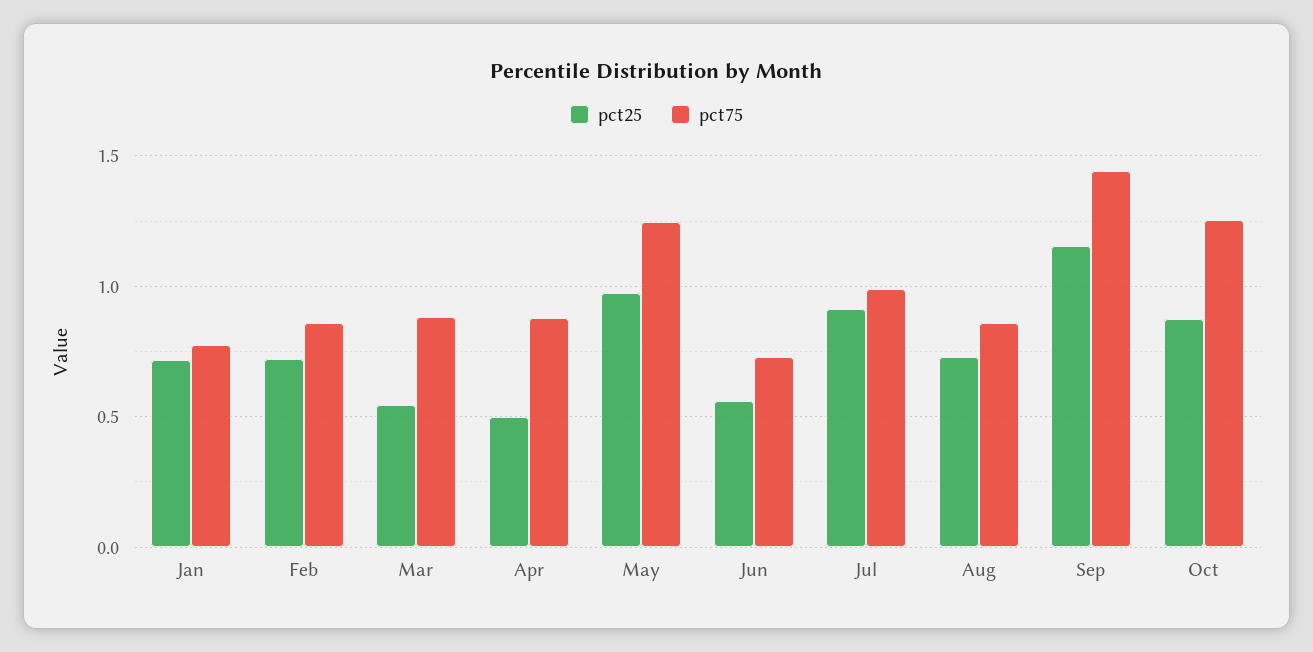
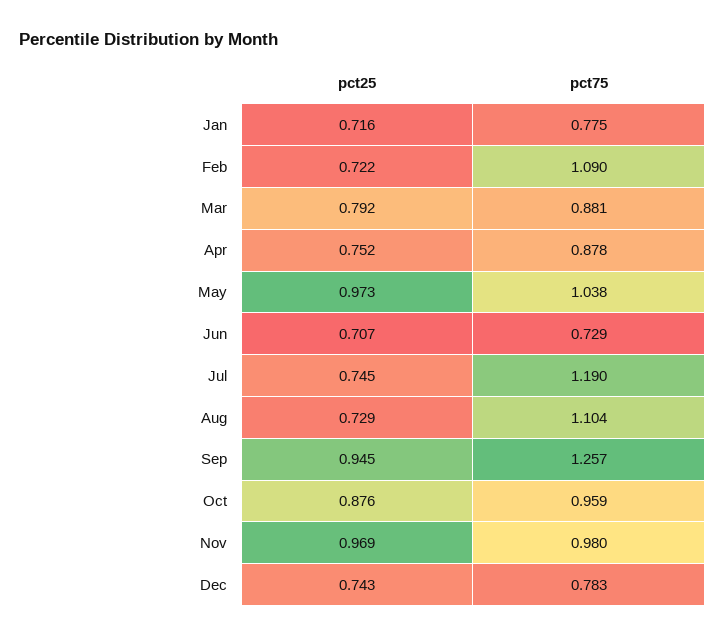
pct75, Feb: 0.85 -> 1.09
pct25, Mar: 0.55 -> 0.792
pct25, Apr: 0.5 -> 0.752
pct75, May: 1.25 -> 1.038
pct25, Jun: 0.55 -> 0.707
pct25, Jul: 0.9 -> 0.745
pct75, Jul: 1 -> 1.19
pct75, Aug: 0.85 -> 1.104
pct25, Sep: 1.15 -> 0.945
pct75, Sep: 1.45 -> 1.257
pct75, Oct: 1.25 -> 0.959
pct25, Nov: none -> 0.969
pct75, Nov: none -> 0.98
pct25, Dec: none -> 0.743
pct75, Dec: none -> 0.783

